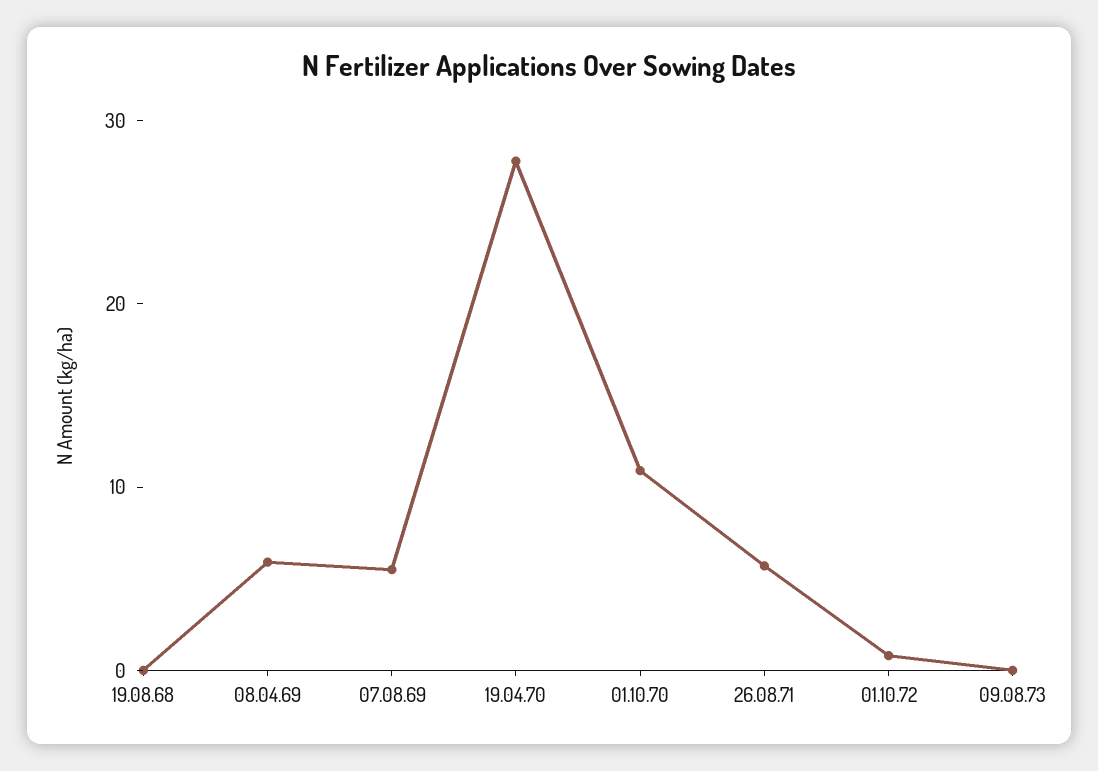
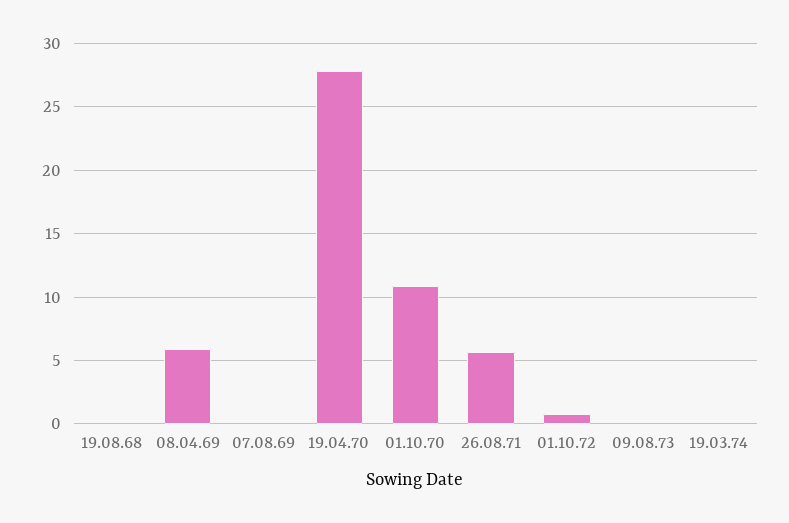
07.08.69: 6 -> 0
19.03.74: none -> 0

